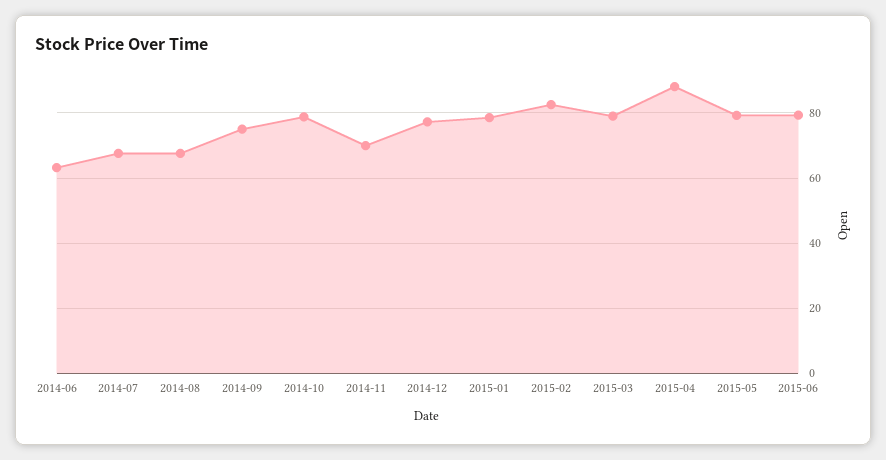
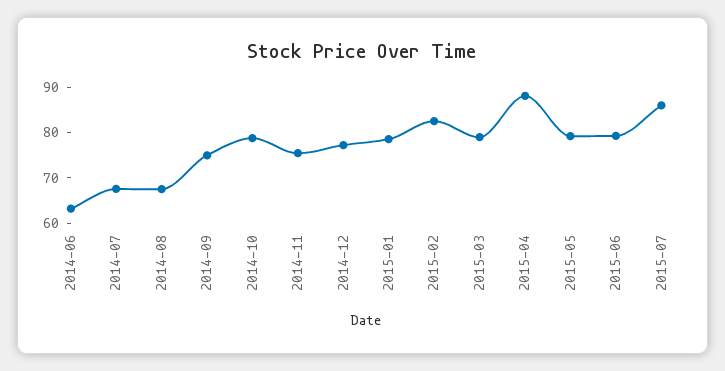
2014-11: 70 -> 76
2015-07: none -> 86

